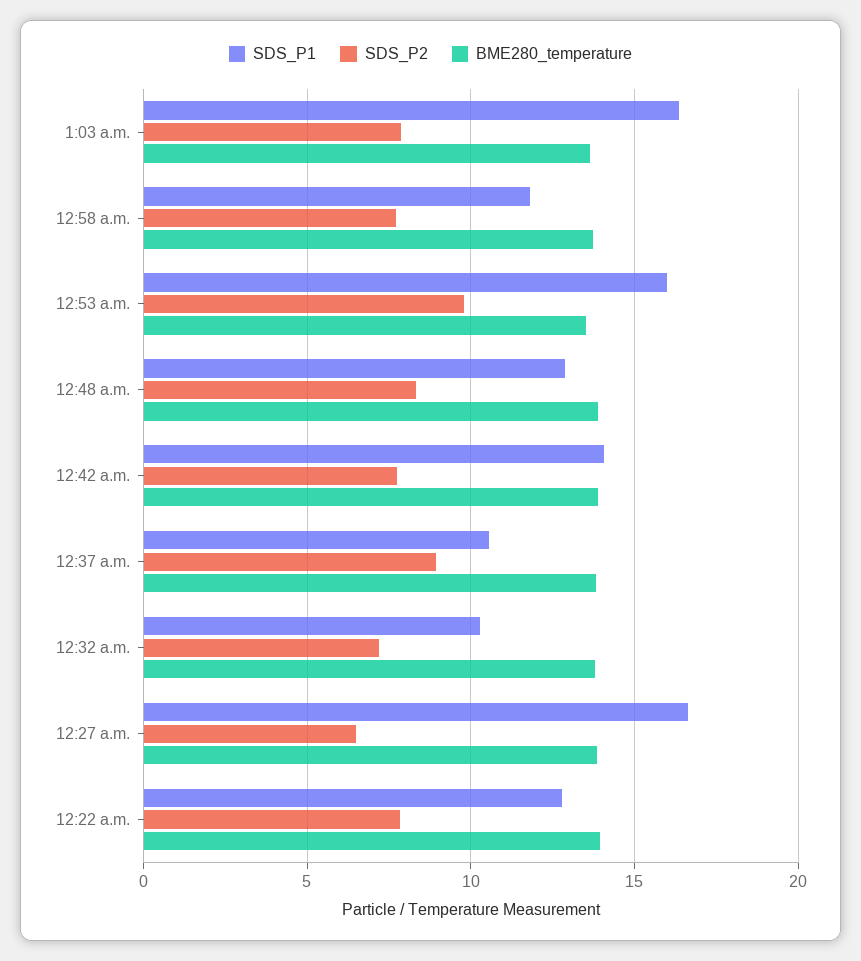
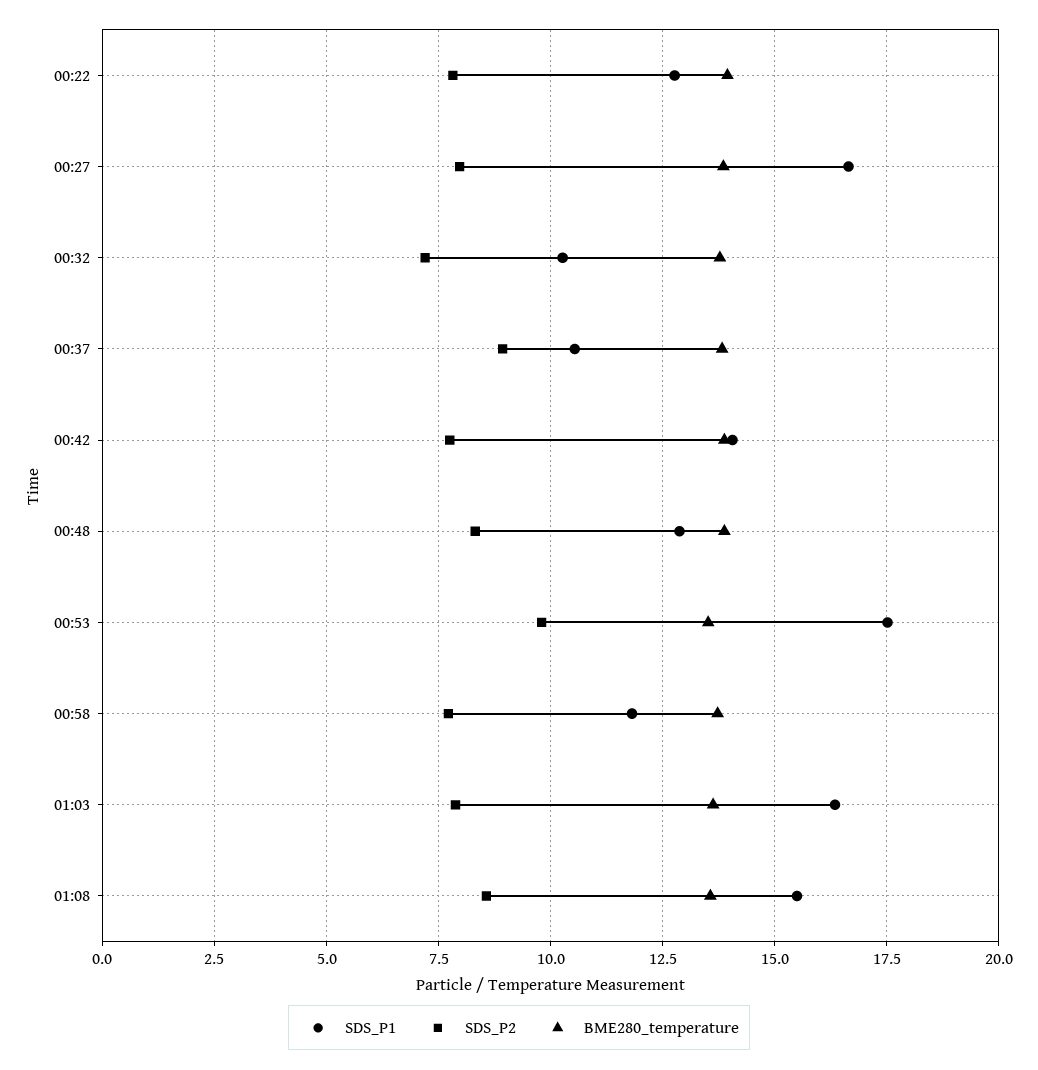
SDS_P1, 12:53 a.m.: 16 -> 17.5
SDS_P2, 12:27 a.m.: 6.5 -> 8
SDS_P1, 01:08: none -> 15.5
SDS_P2, 01:08: none -> 8.5
BME280_temperature, 01:08: none -> 13.5

